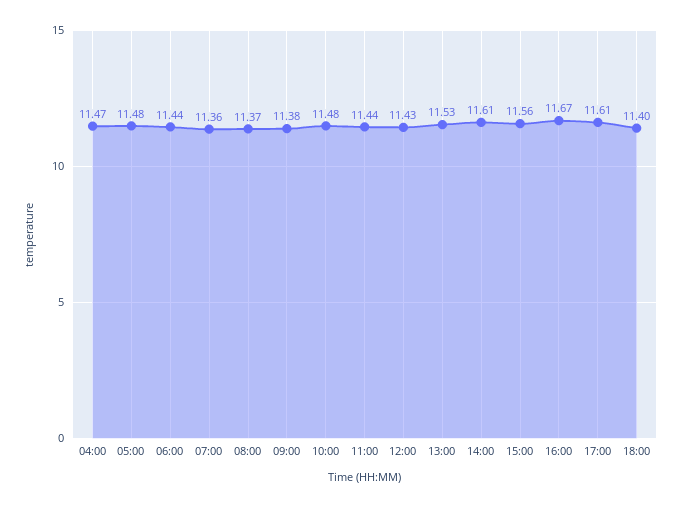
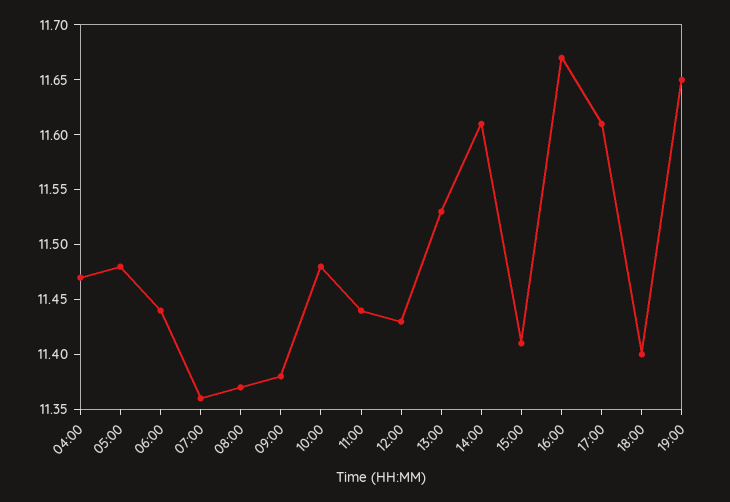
15:00: 11.56 -> 11.41
19:00: none -> 11.65

